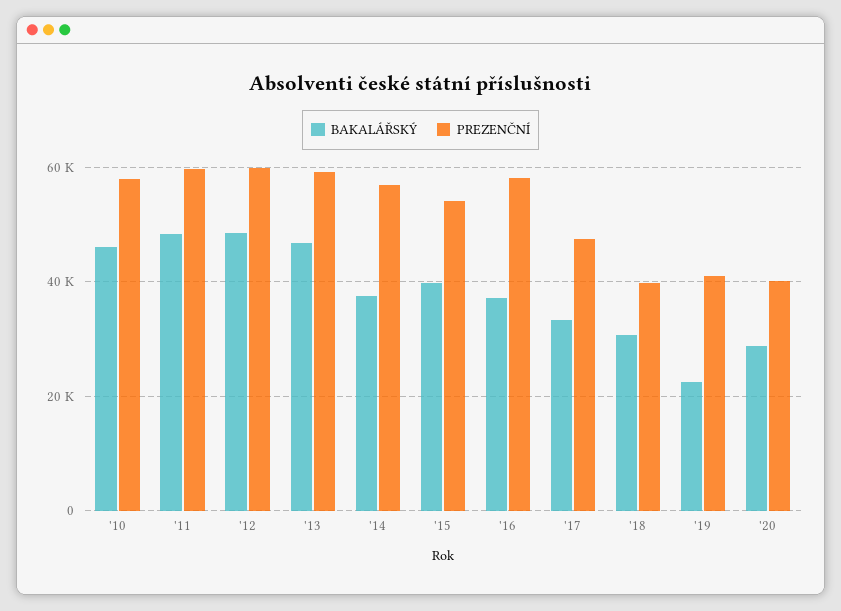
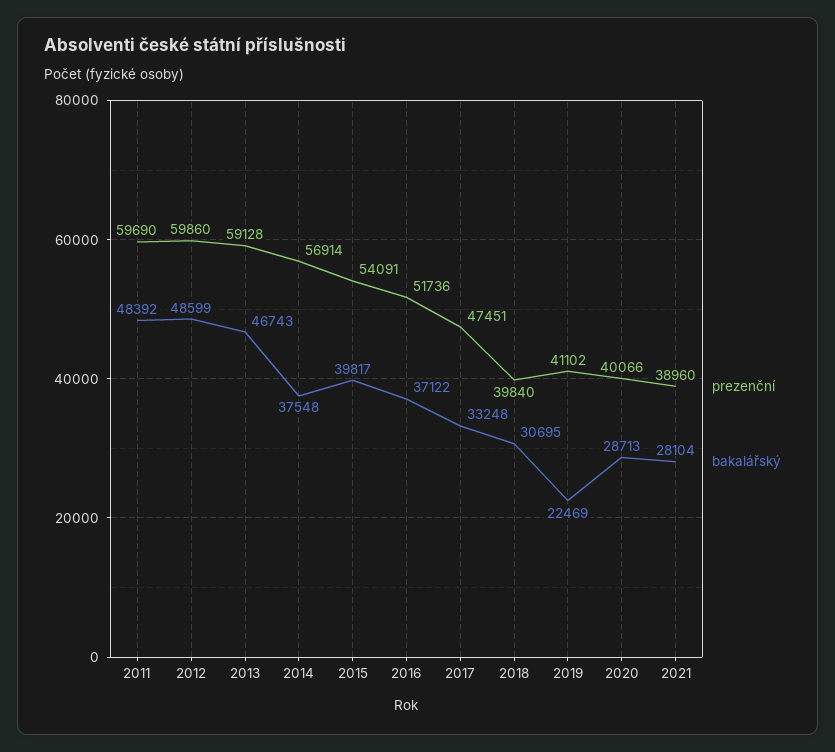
BAKALÁŘSKÝ, '10: 46000 -> none
PREZENČNÍ, '10: 58000 -> none
PREZENČNÍ, '16: 58000 -> 51736
PREZENČNÍ, 2021: none -> 38960
BAKALÁŘSKÝ, 2021: none -> 28104

